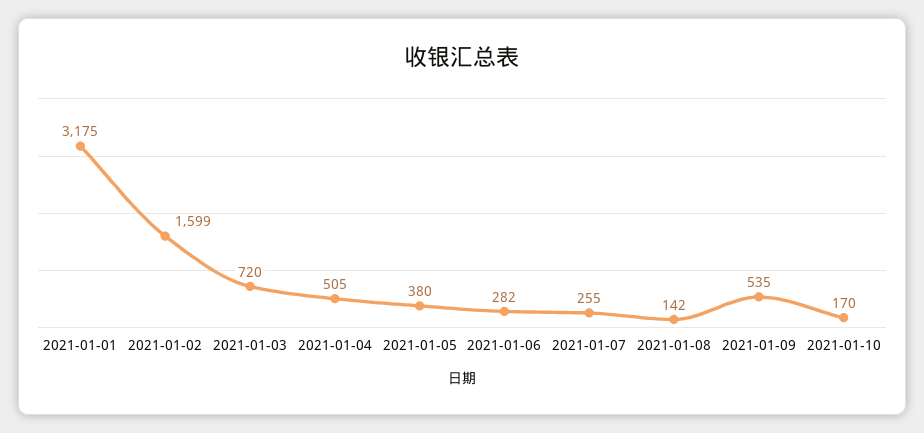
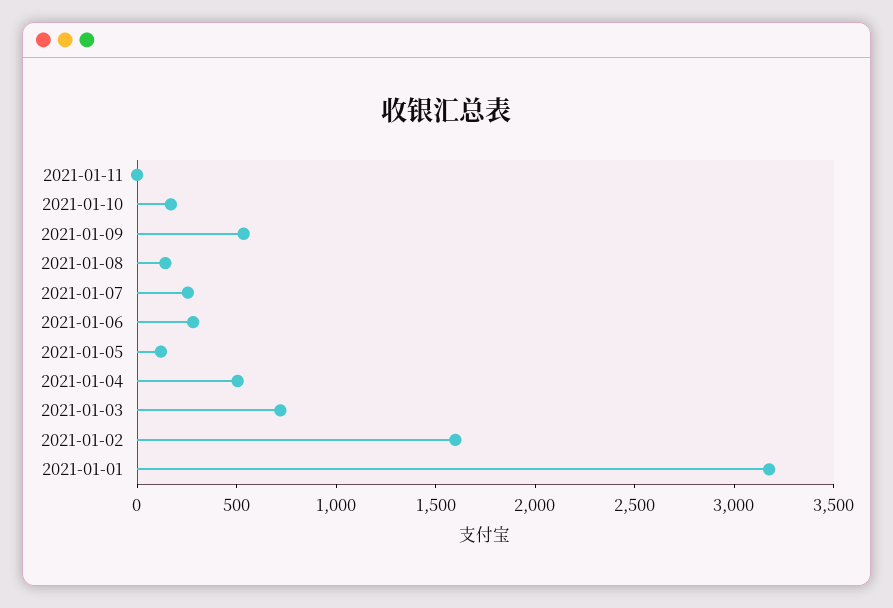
2021-01-05: 380 -> 100
2021-01-11: none -> 0

